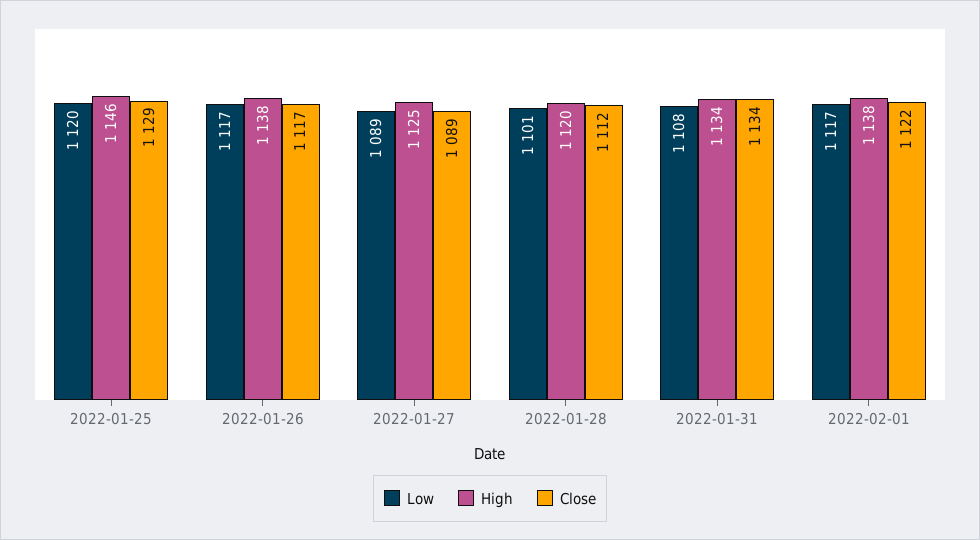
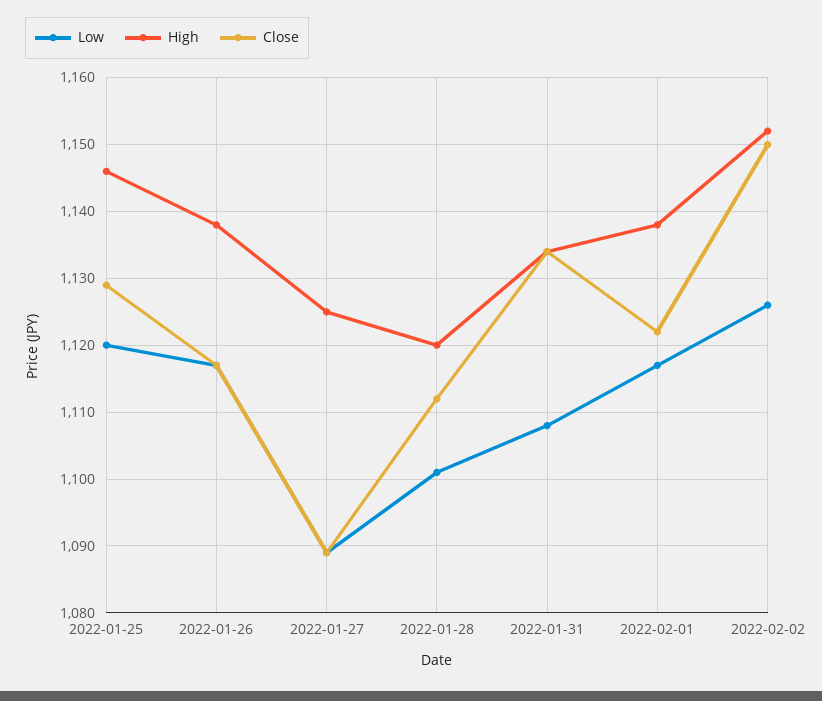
Low, 2022-02-02: none -> 1126
High, 2022-02-02: none -> 1152
Close, 2022-02-02: none -> 1150

